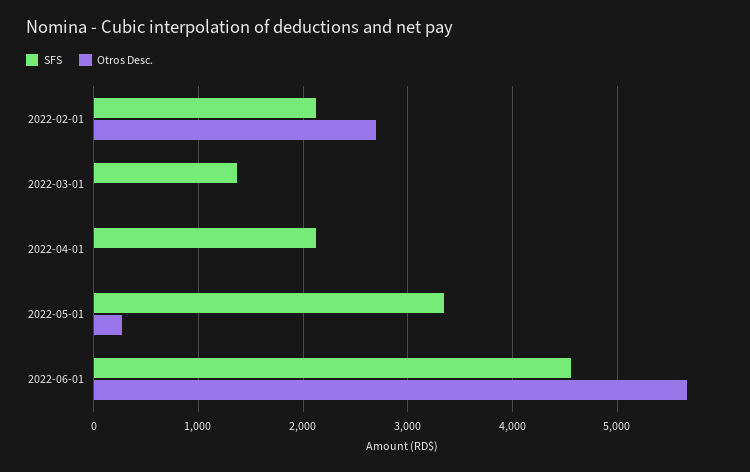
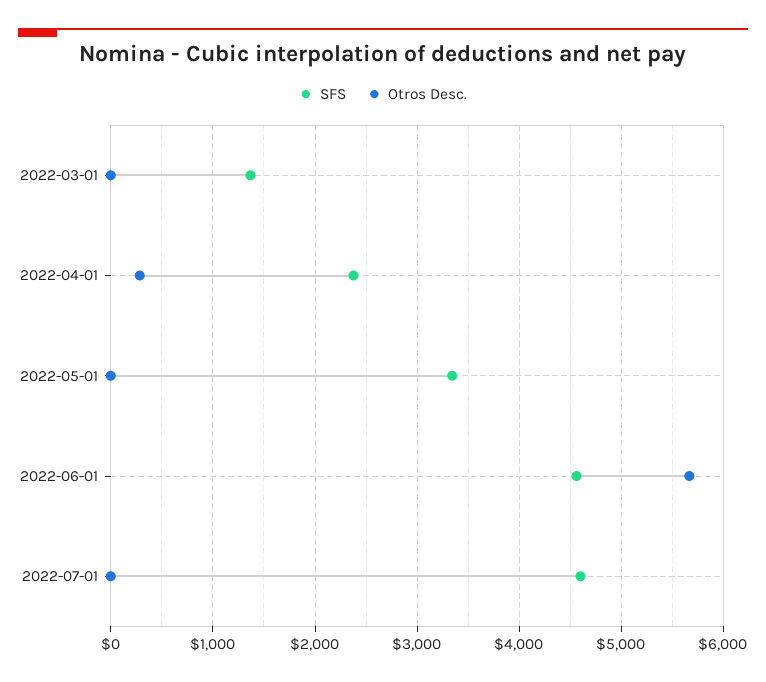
SFS, 2022-02-01: 2100 -> none
Otros Desc., 2022-02-01: 2700 -> none
SFS, 2022-04-01: 2100 -> 2400
Otros Desc., 2022-04-01: 0 -> 300
Otros Desc., 2022-05-01: 300 -> 0
SFS, 2022-07-01: none -> 4600
Otros Desc., 2022-07-01: none -> 0

